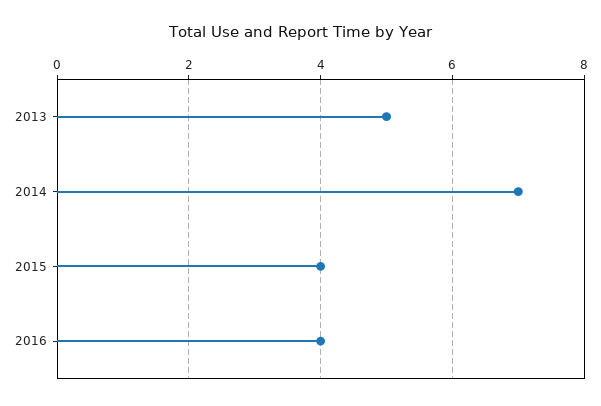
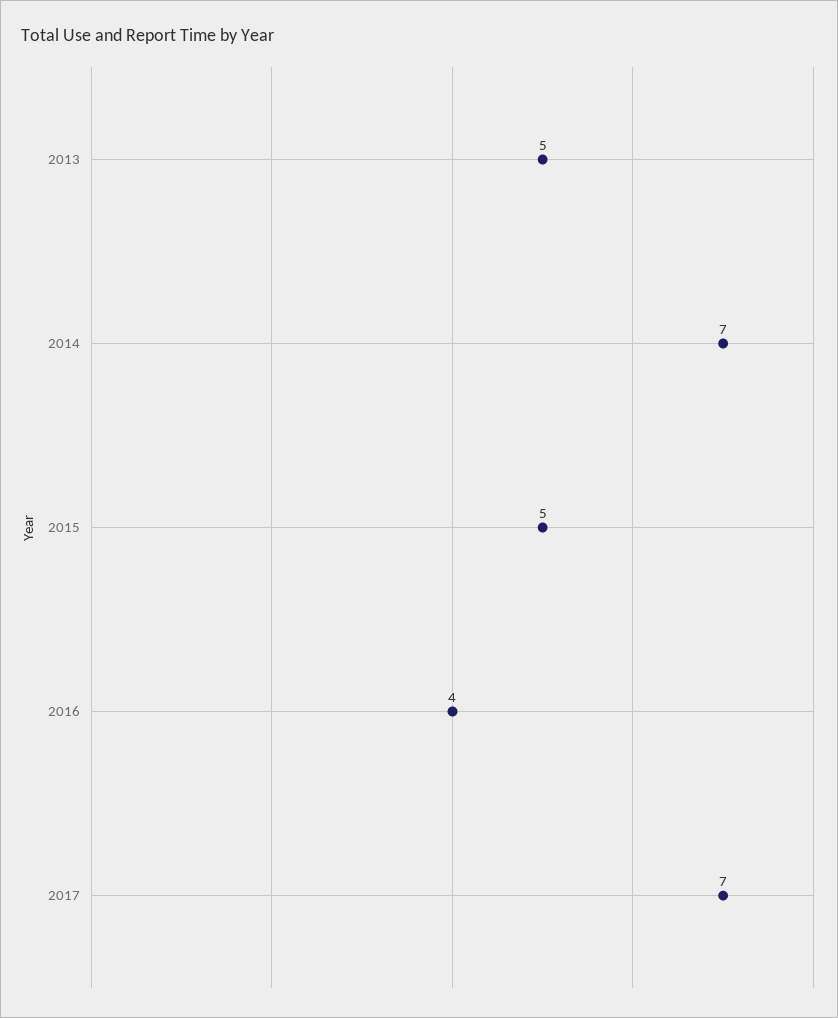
2015: 4 -> 5
2017: none -> 7

